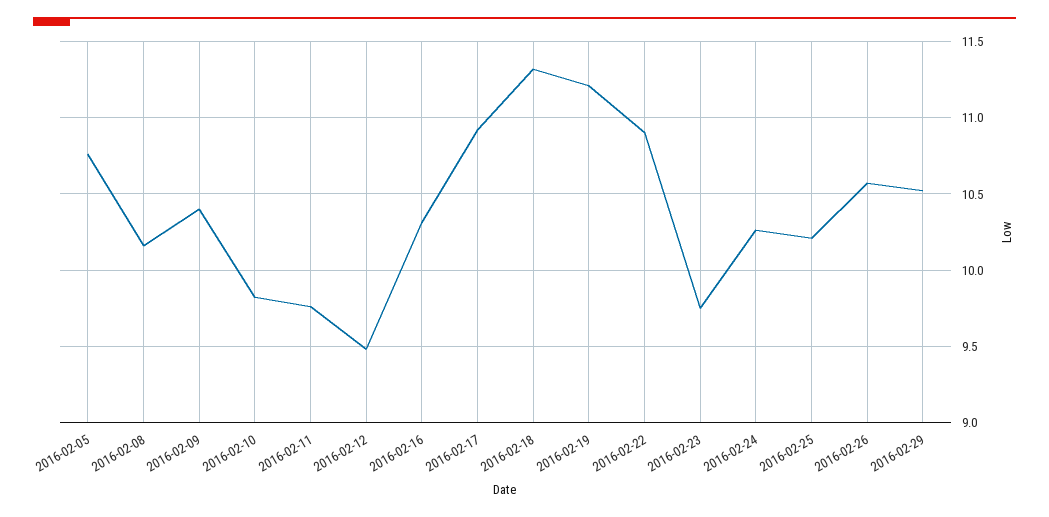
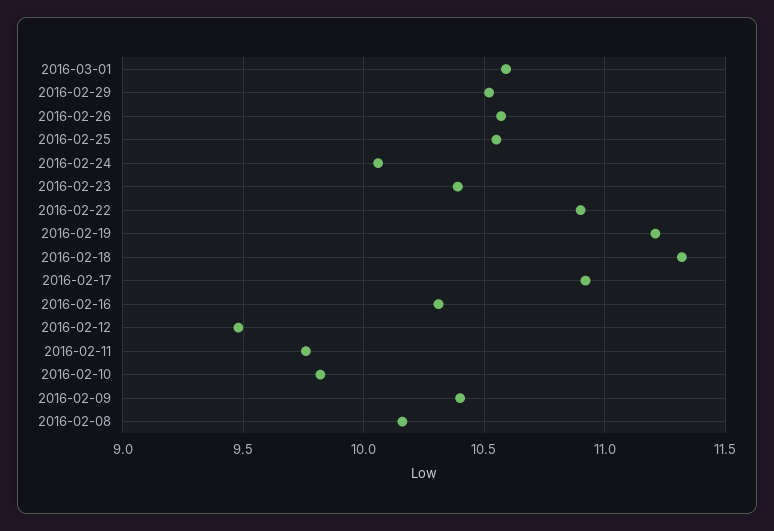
2016-02-05: 10.75 -> none
2016-02-23: 9.75 -> 10.4
2016-02-24: 10.25 -> 10.05
2016-02-25: 10.2 -> 10.55
2016-03-01: none -> 10.6

